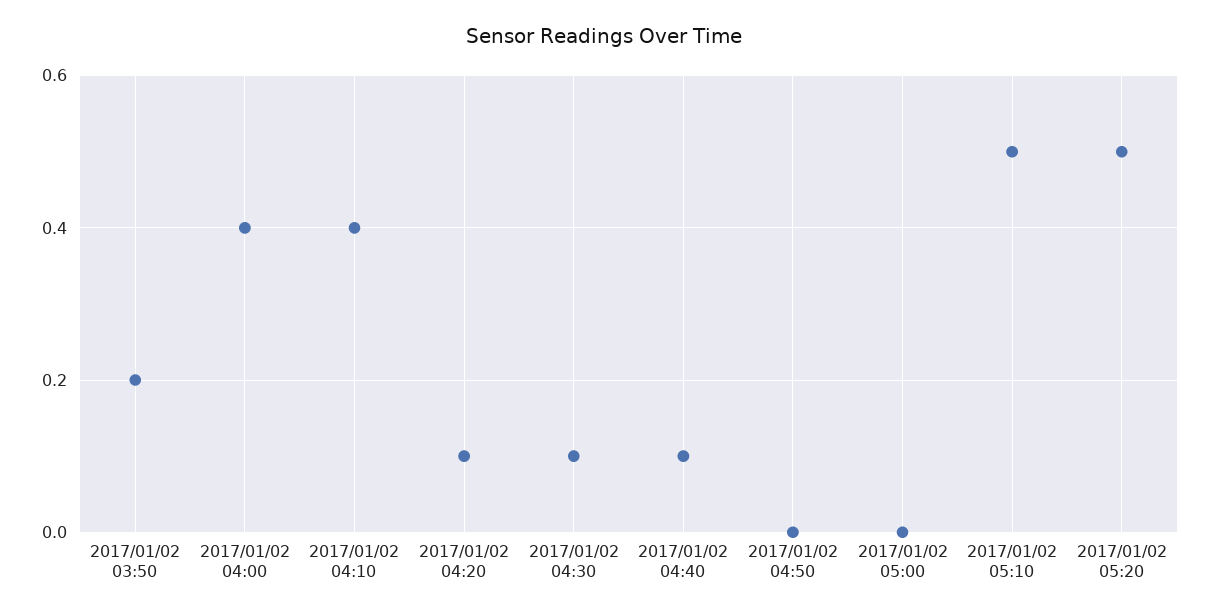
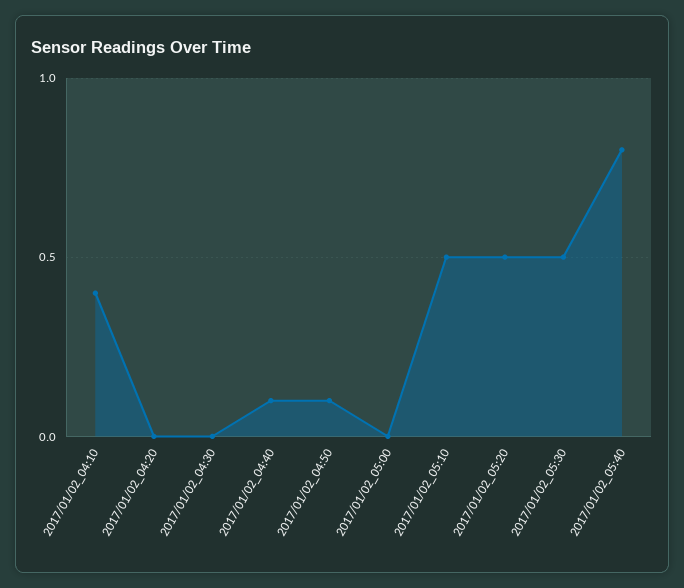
2017/01/02 03:50: 0.2 -> none
2017/01/02 04:00: 0.4 -> none
2017/01/02 04:20: 0.1 -> 0
2017/01/02 04:30: 0.1 -> 0
2017/01/02 04:50: 0 -> 0.1
2017/01/02_05:30: none -> 0.5
2017/01/02_05:40: none -> 0.8

